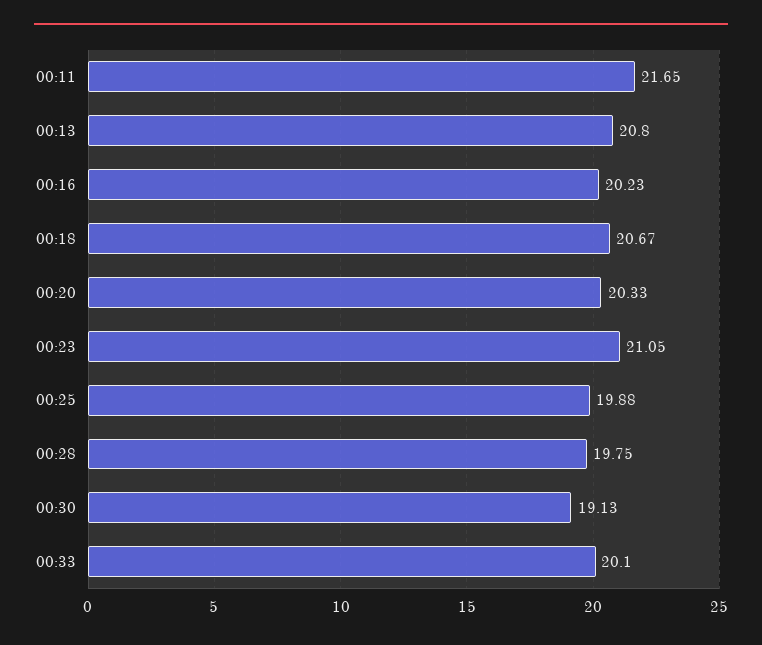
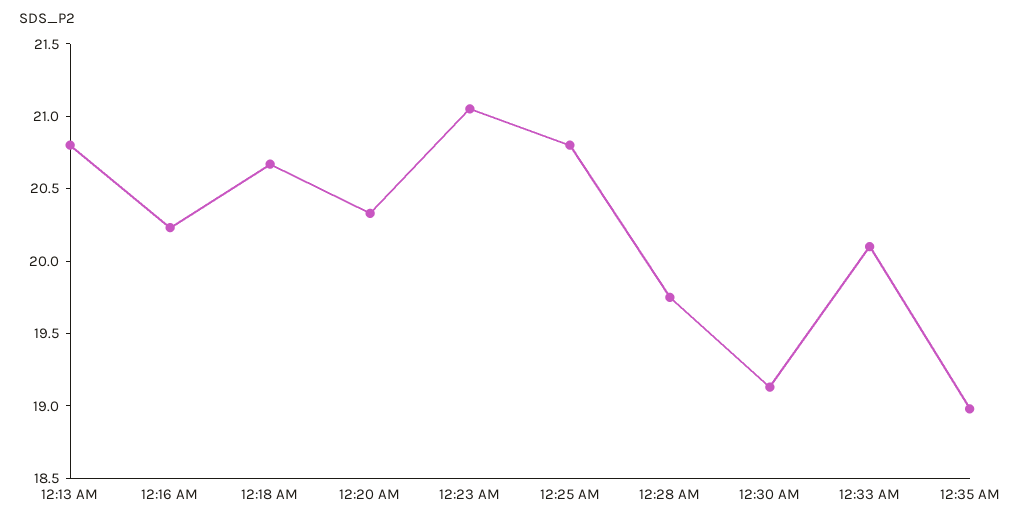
00:11: 21.65 -> none
00:25: 19.88 -> 20.8
12:35 AM: none -> 19

